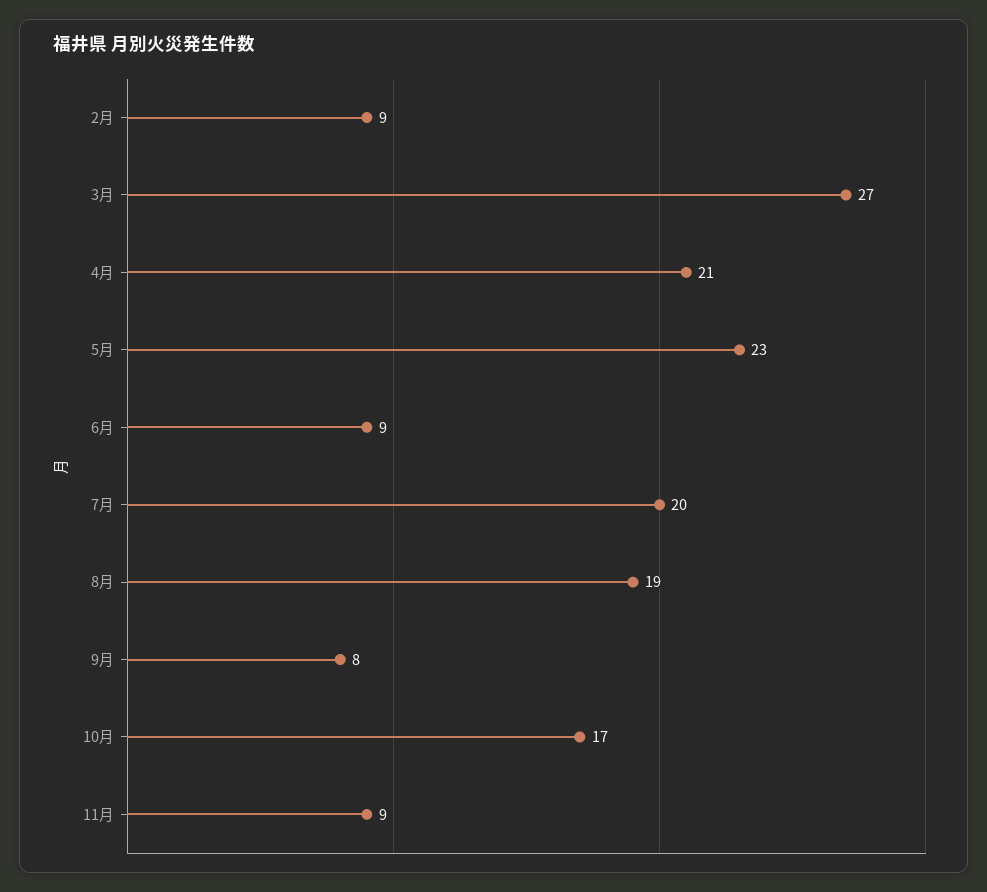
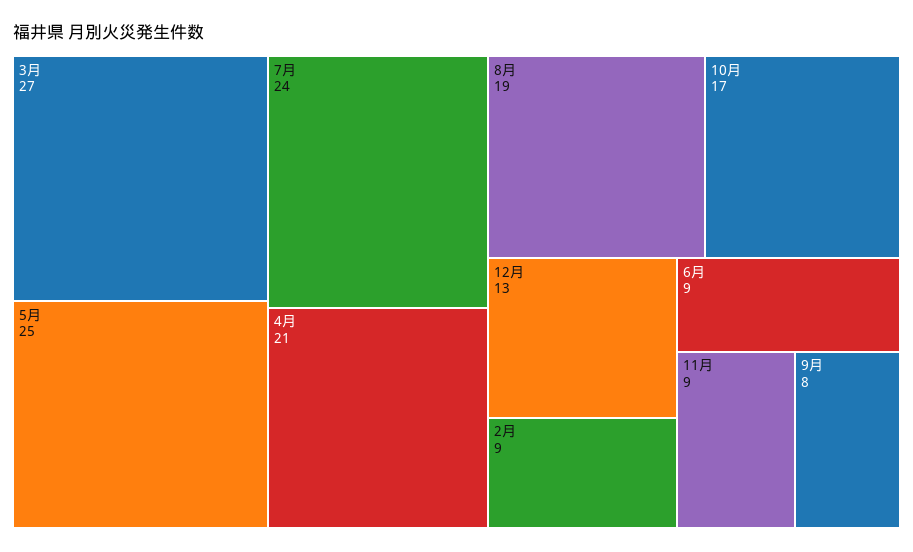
5月: 23 -> 25
7月: 20 -> 24
12月: none -> 13

